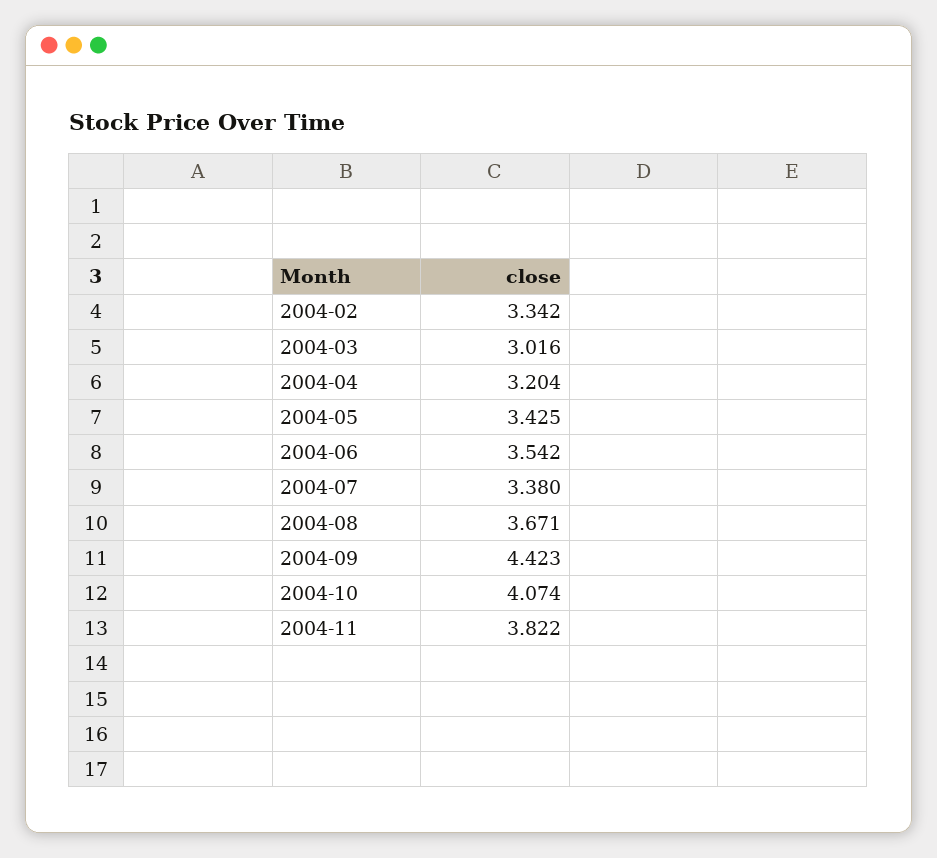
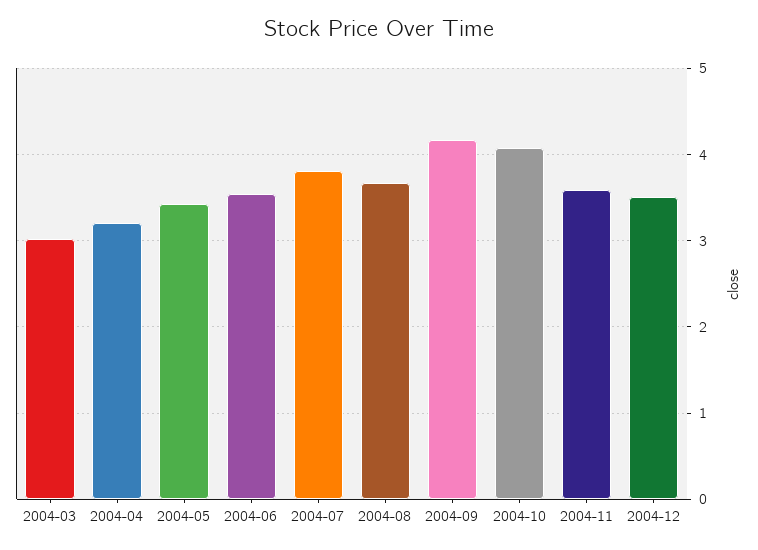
2004-02: 3.342 -> none
2004-07: 3.38 -> 3.8
2004-09: 4.423 -> 4.2
2004-11: 3.822 -> 3.6
2004-12: none -> 3.5

